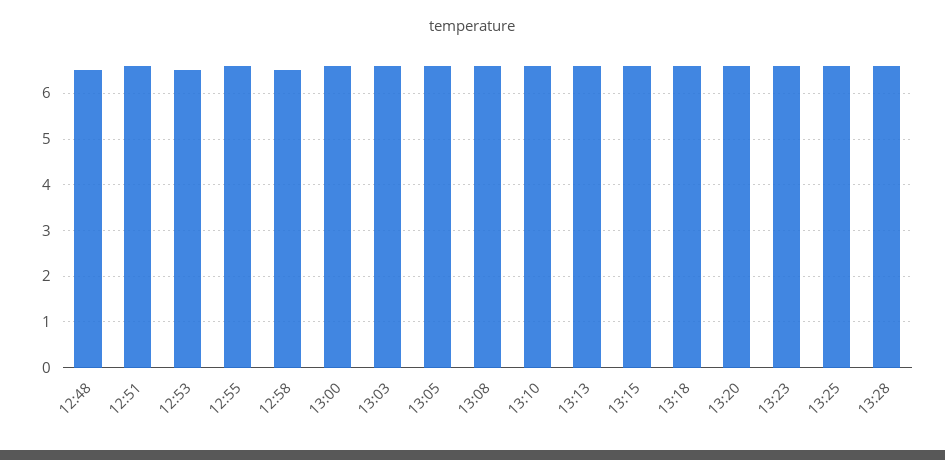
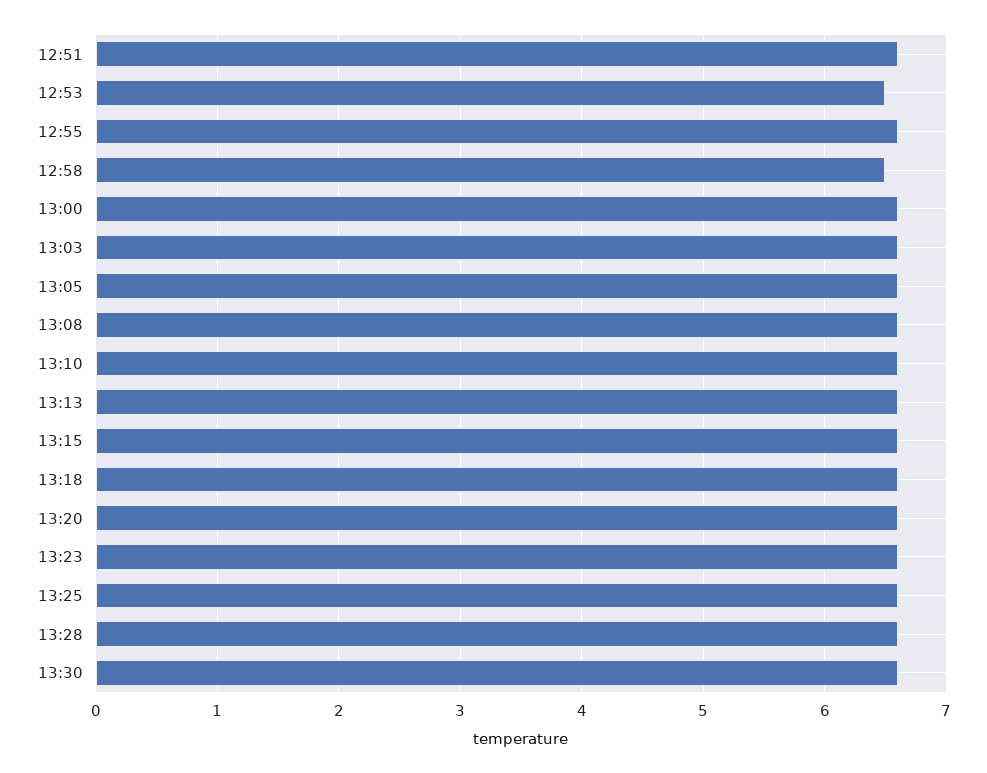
12:48: 6.5 -> none
13:30: none -> 6.6

